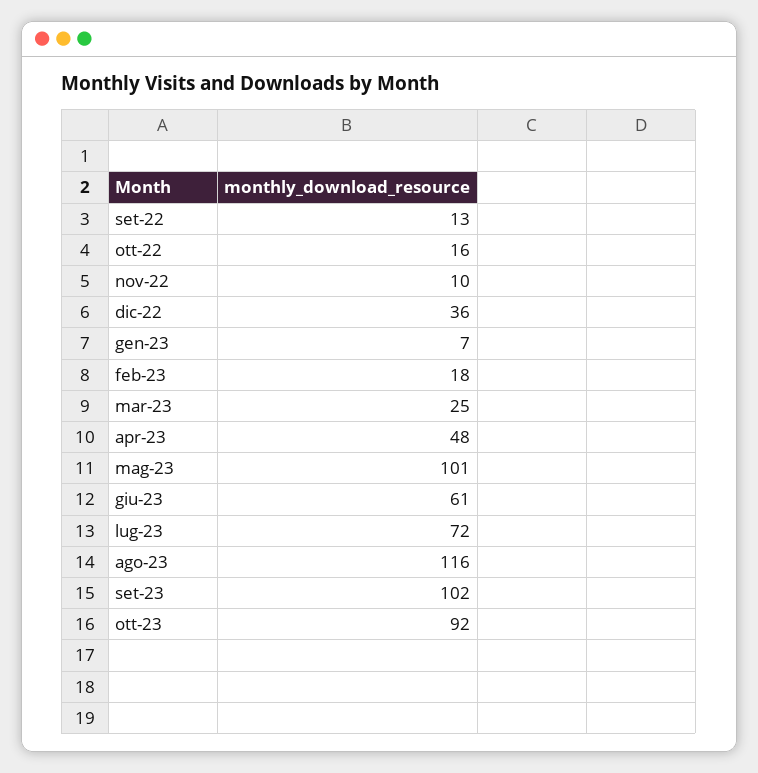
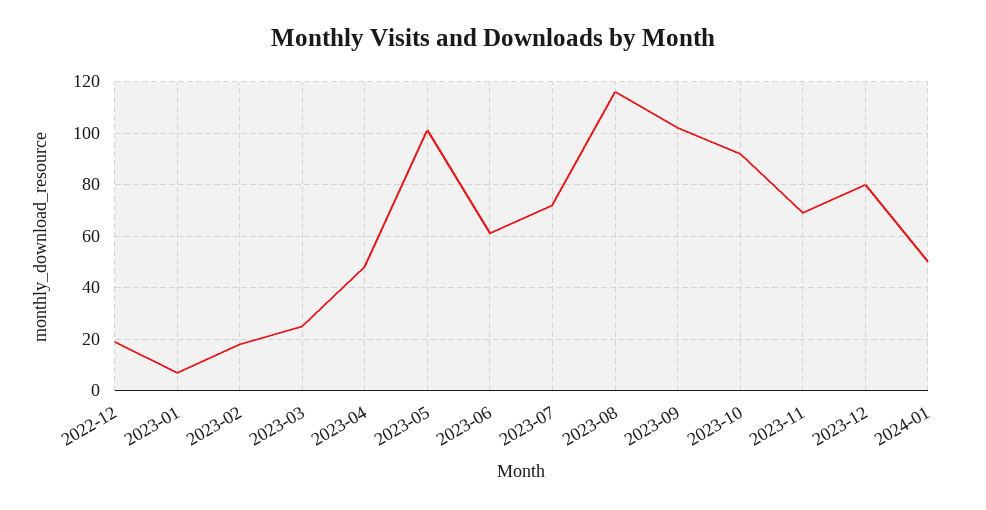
set-22: 13 -> none
ott-22: 16 -> none
nov-22: 10 -> none
dic-22: 36 -> 20
2023-11: none -> 70
2023-12: none -> 80
2024-01: none -> 50

